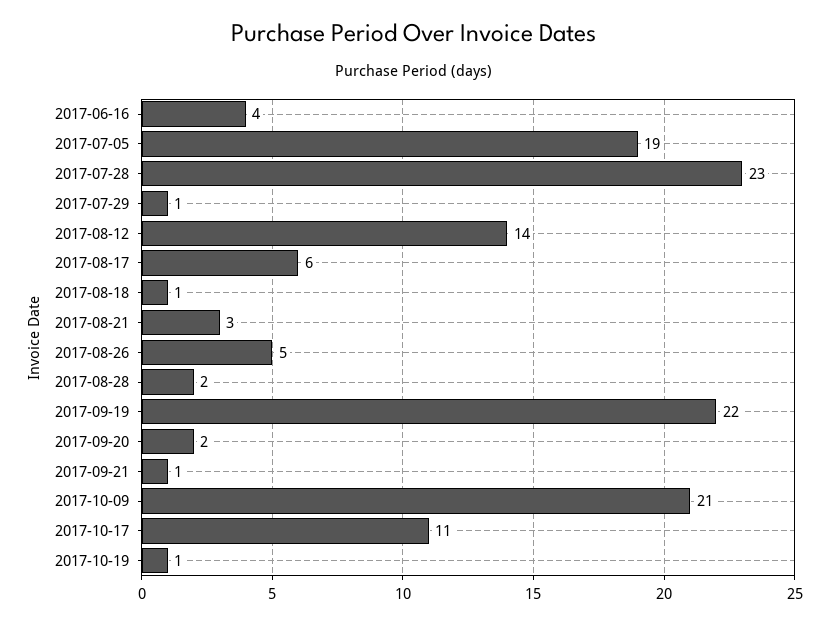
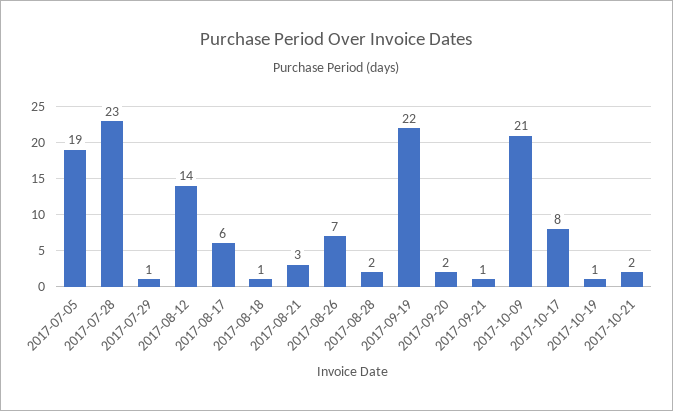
2017-06-16: 4 -> none
2017-08-26: 5 -> 7
2017-10-17: 11 -> 8
2017-10-21: none -> 2

